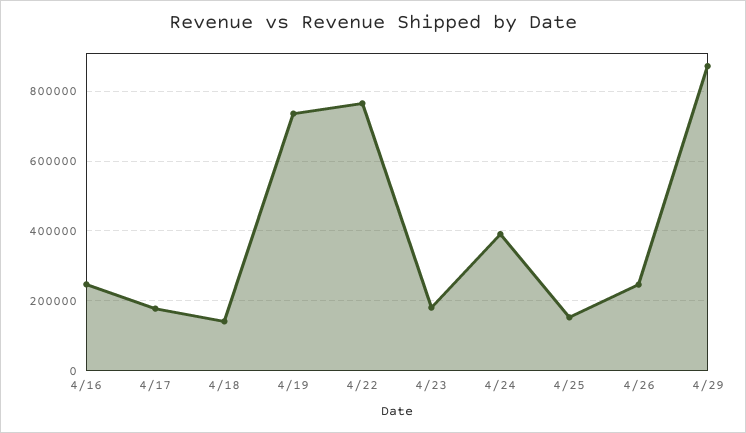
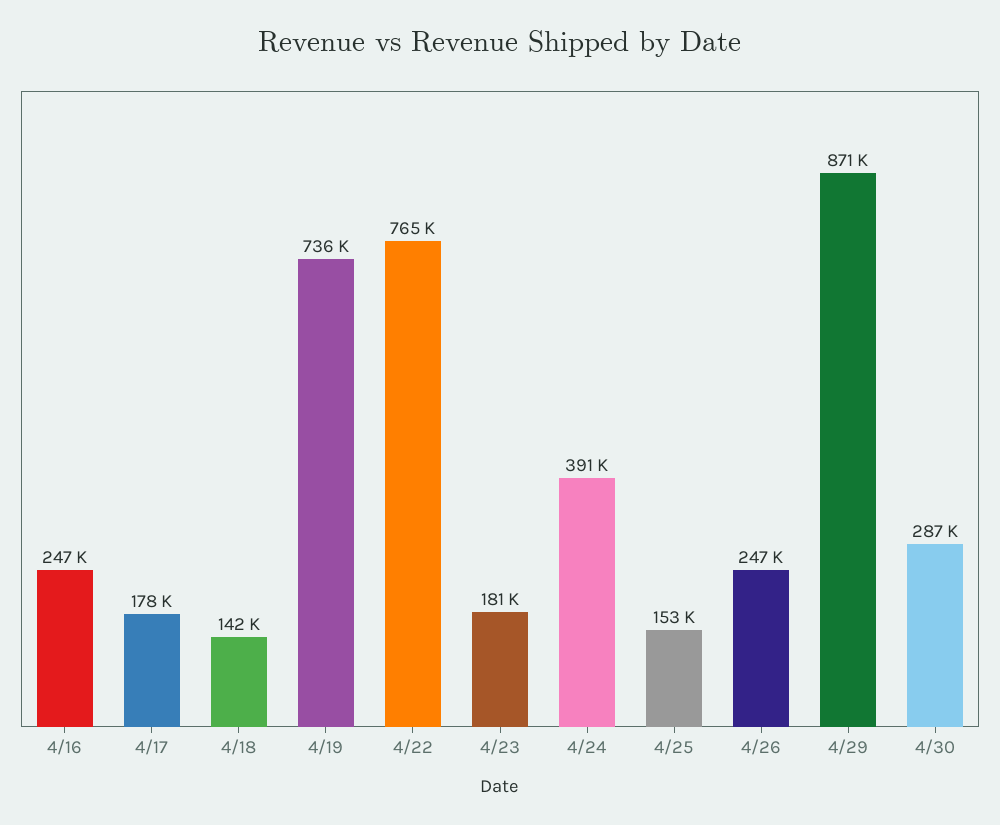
4/30: none -> 287000

